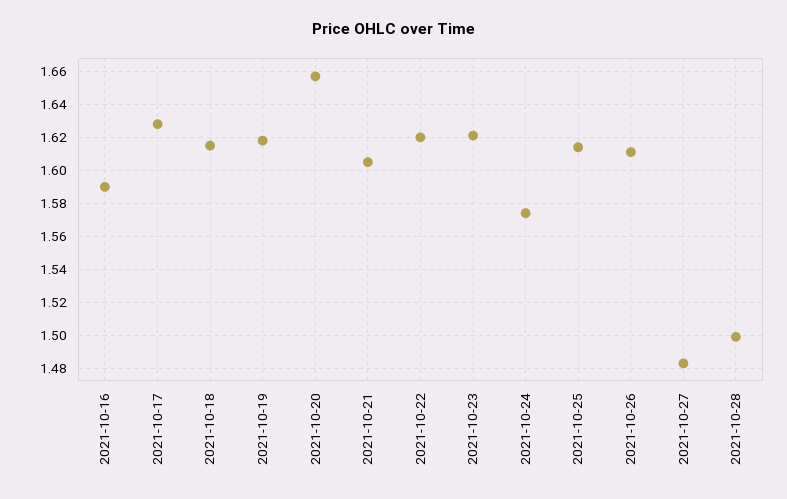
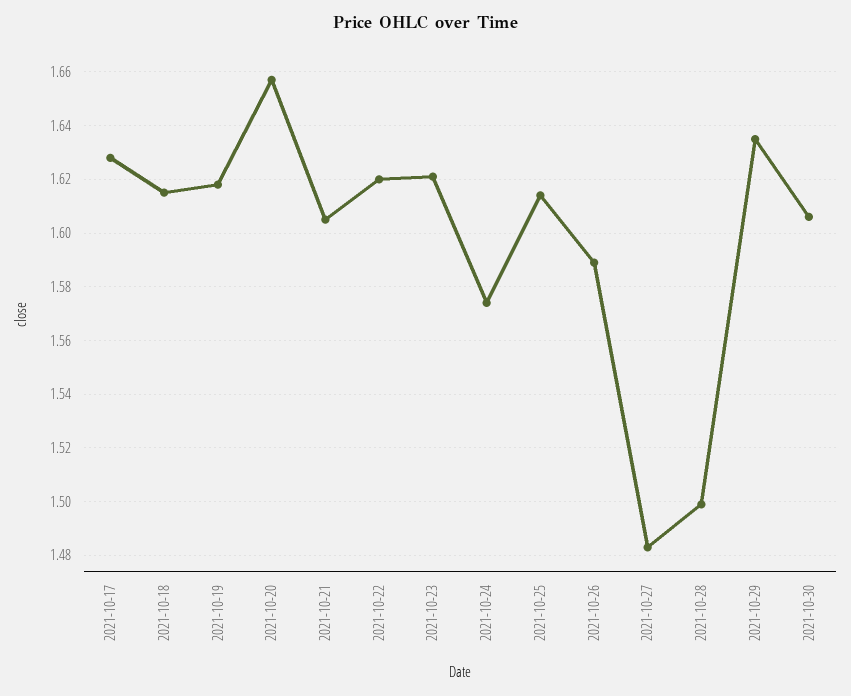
2021-10-16: 1.59 -> none
2021-10-26: 1.61 -> 1.59
2021-10-29: none -> 1.635
2021-10-30: none -> 1.605

